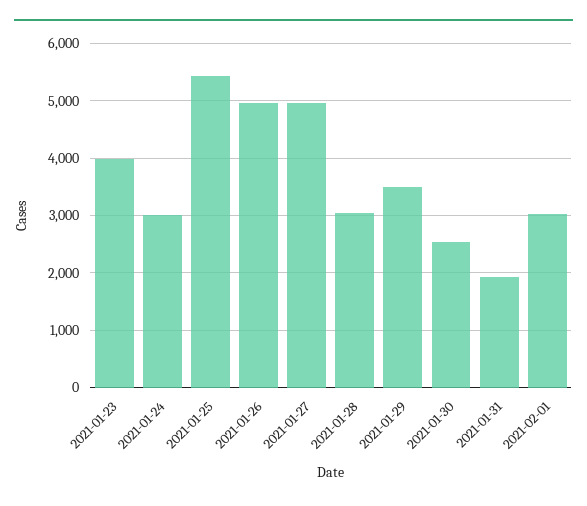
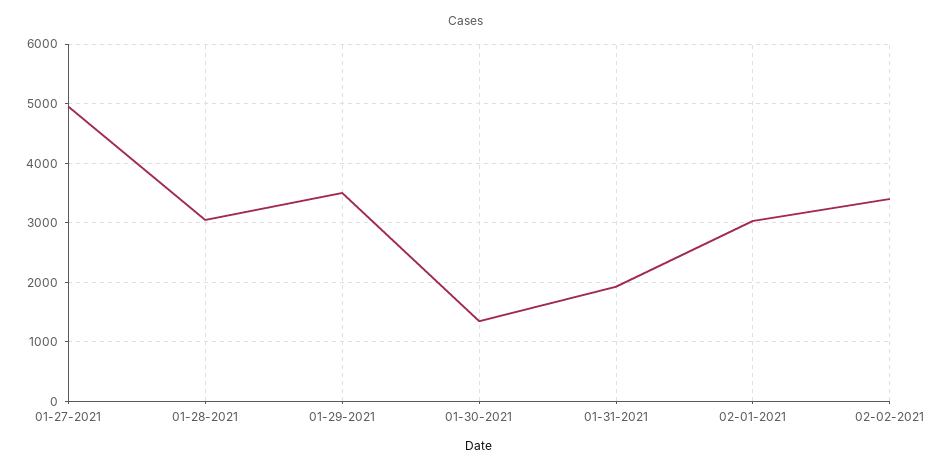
2021-01-23: 4000 -> none
2021-01-24: 3000 -> none
2021-01-25: 5400 -> none
2021-01-26: 5000 -> none
2021-01-30: 2600 -> 1400
02-02-2021: none -> 3400

